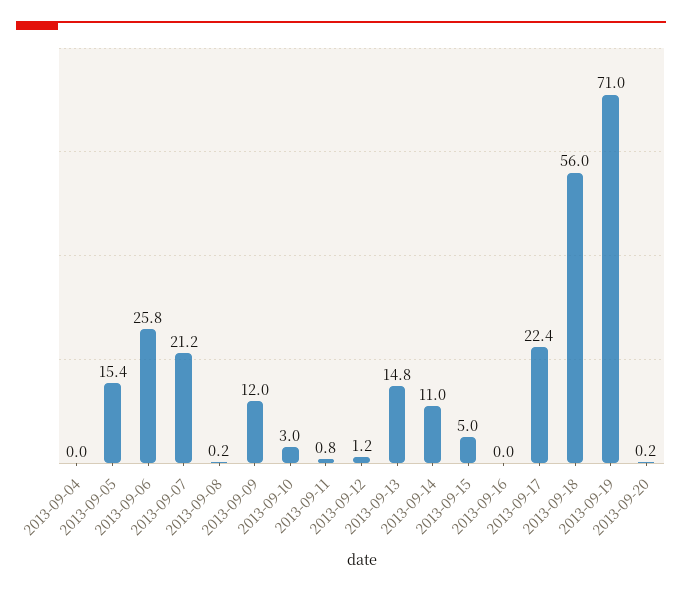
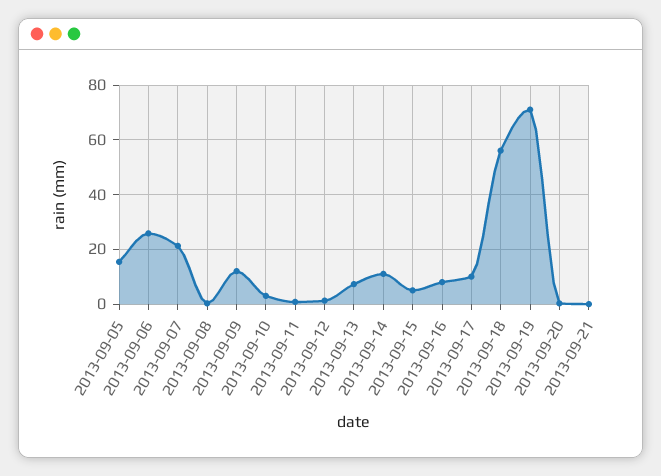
2013-09-04: 0 -> none
2013-09-13: 14.8 -> 7.5
2013-09-16: 0 -> 7.5
2013-09-17: 22.4 -> 10
2013-09-21: none -> 0

